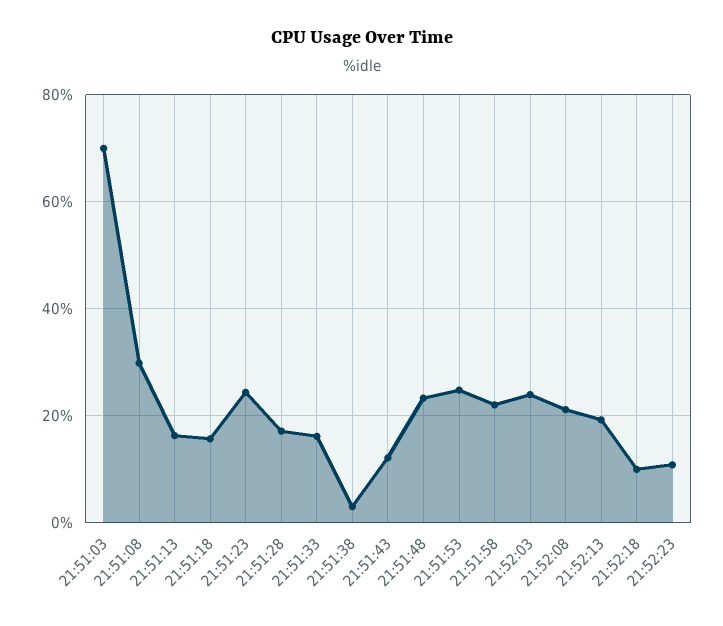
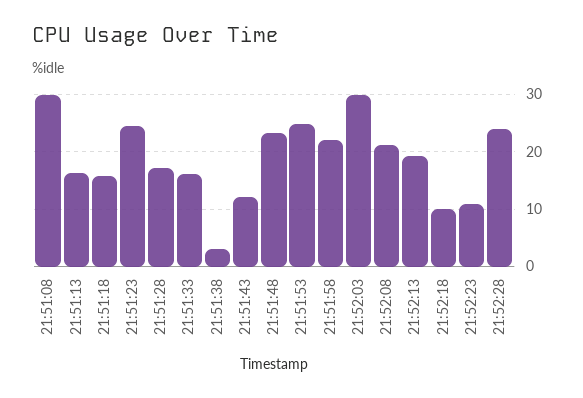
21:51:03: 70 -> none
21:52:03: 24 -> 30
21:52:28: none -> 24

